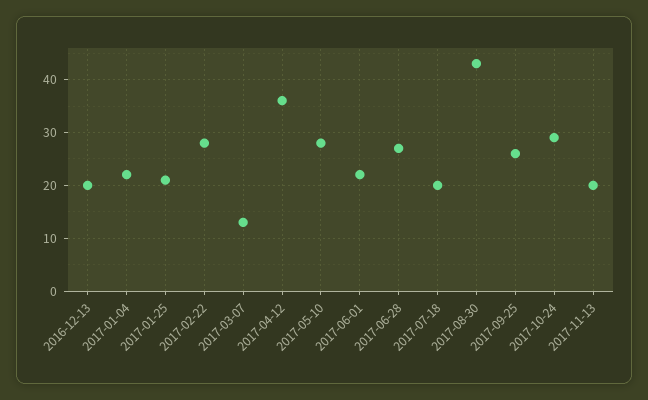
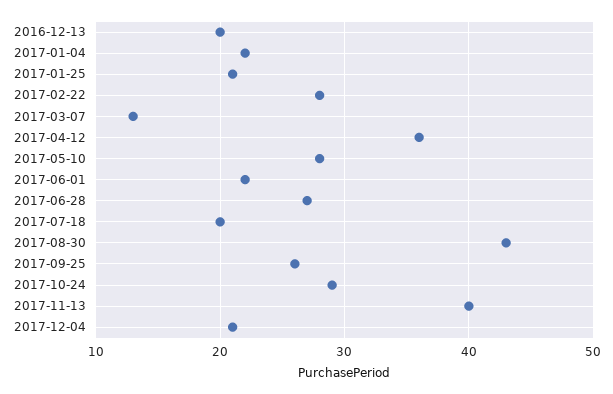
2017-11-13: 20 -> 40
2017-12-04: none -> 21

